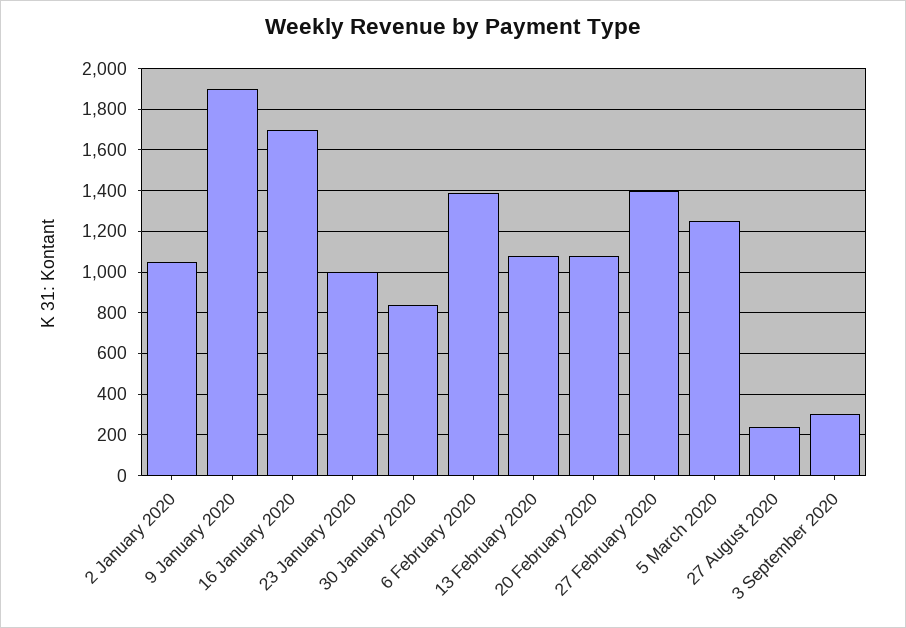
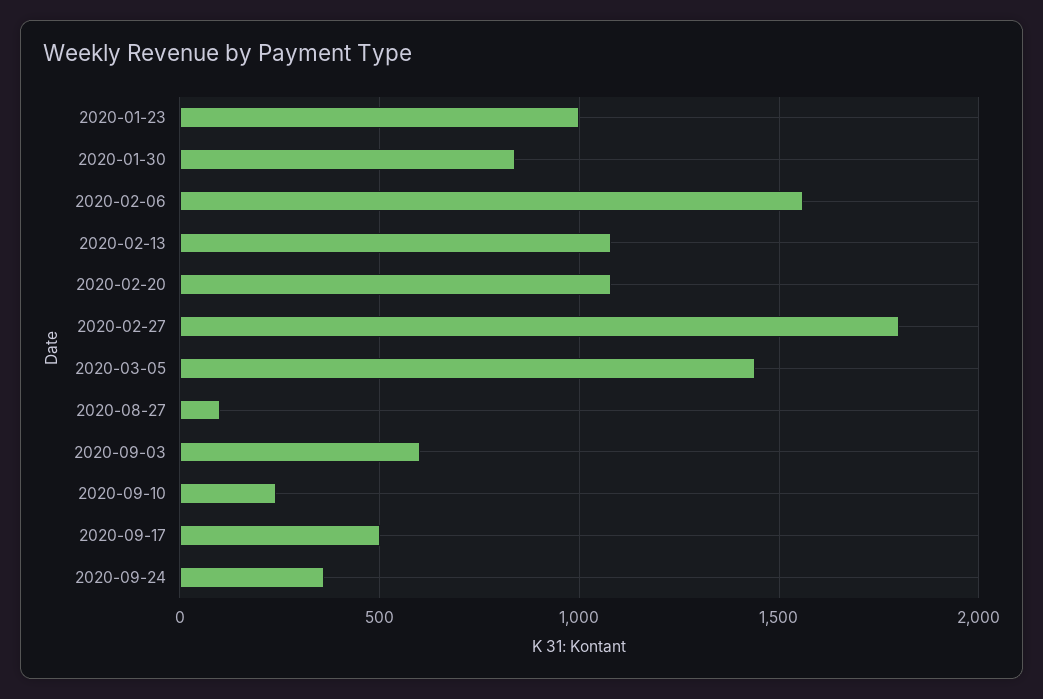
2 January 2020: 1050 -> none
9 January 2020: 1900 -> none
16 January 2020: 1700 -> none
6 February 2020: 1400 -> 1550
27 February 2020: 1400 -> 1800
5 March 2020: 1250 -> 1450
27 August 2020: 250 -> 100
3 September 2020: 300 -> 600
2020-09-10: none -> 250
2020-09-17: none -> 500
2020-09-24: none -> 350

